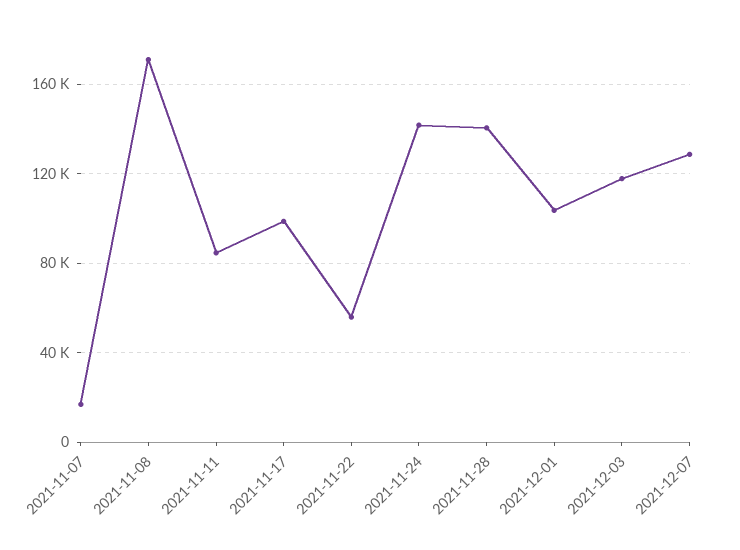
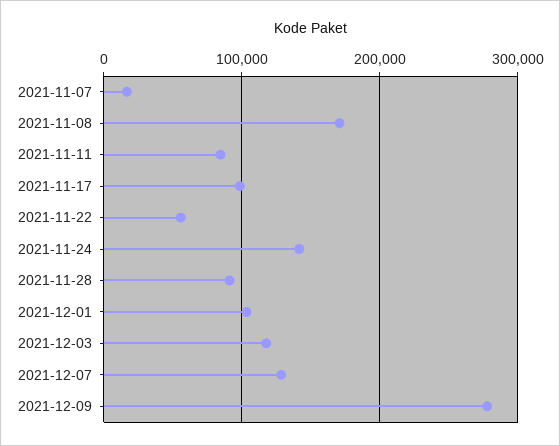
2021-11-28: 140000 -> 90000
2021-12-09: none -> 280000

